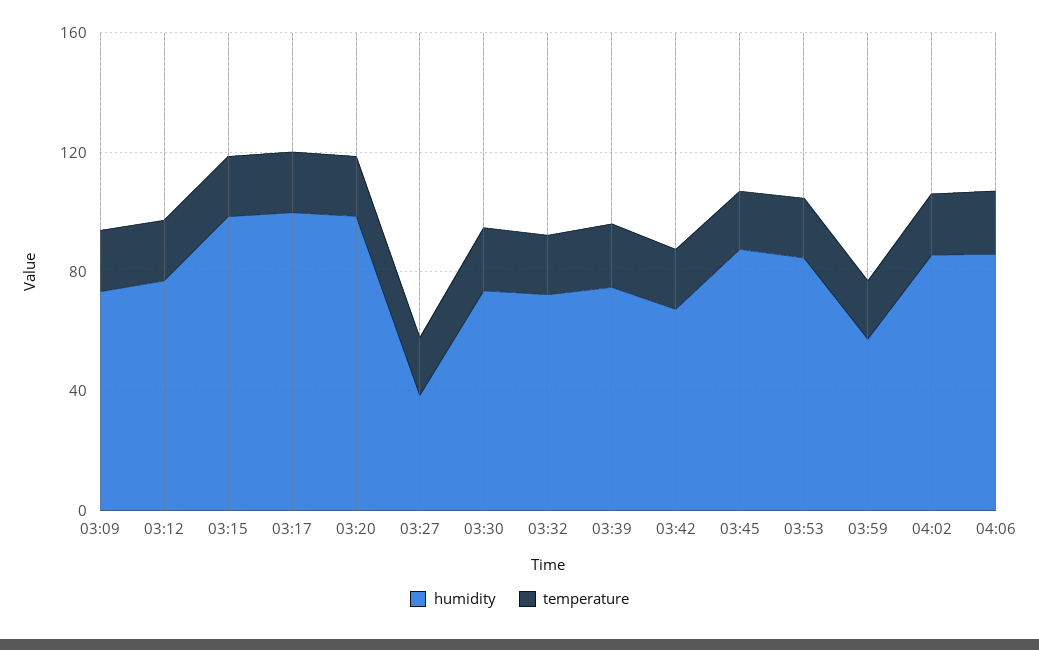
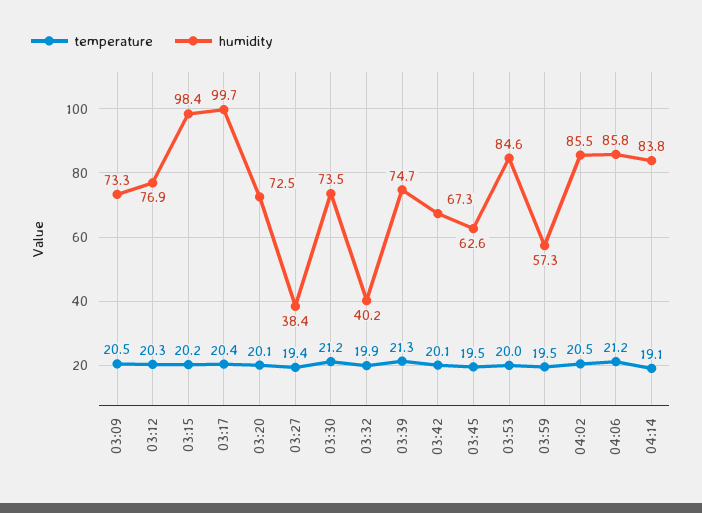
humidity, 03:20: 100 -> 72.5
humidity, 03:32: 70 -> 40.2
humidity, 03:45: 90 -> 62.6
temperature, 04:14: none -> 19.1
humidity, 04:14: none -> 83.8

